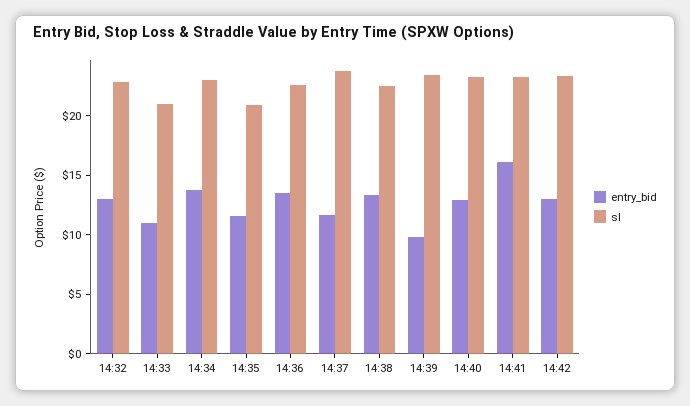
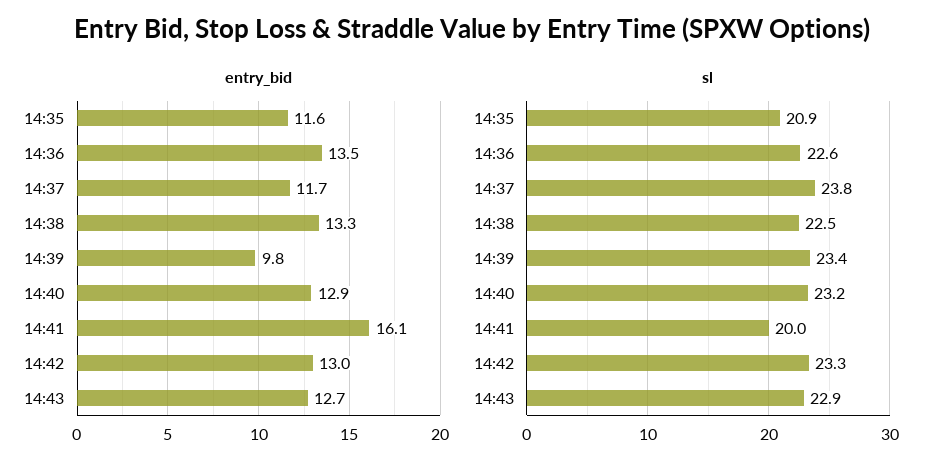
entry_bid, 14:32: 13 -> none
sl, 14:32: 23 -> none
entry_bid, 14:33: 11 -> none
sl, 14:33: 21 -> none
entry_bid, 14:34: 14 -> none
sl, 14:34: 23 -> none
sl, 14:41: 23 -> 20
entry_bid, 14:43: none -> 12.7
sl, 14:43: none -> 22.9

